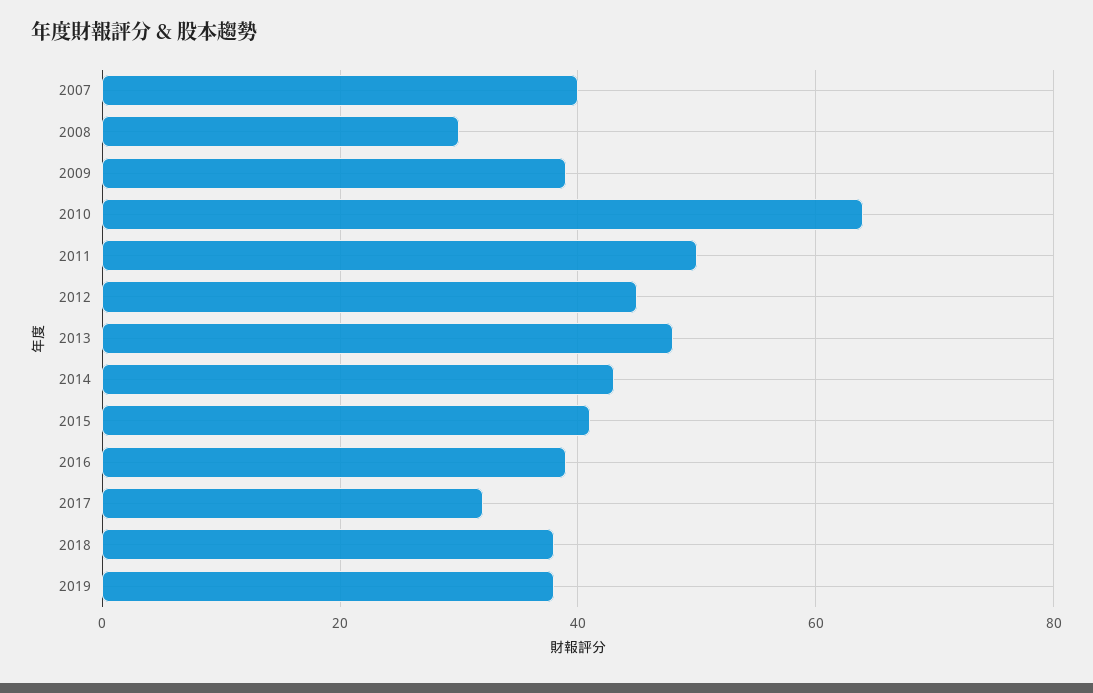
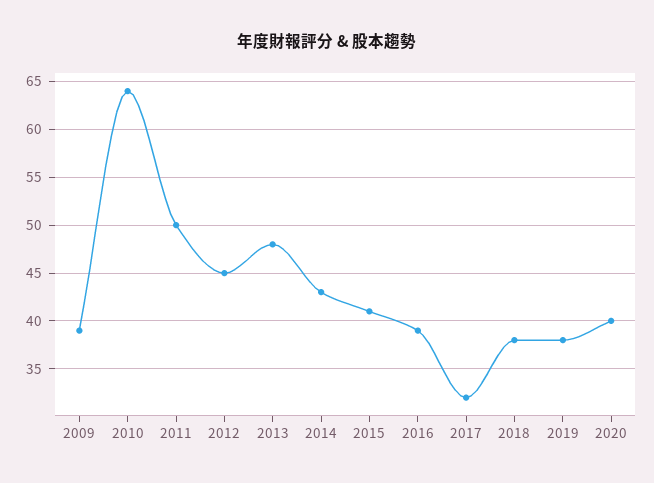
2007: 40 -> none
2008: 30 -> none
2020: none -> 40

